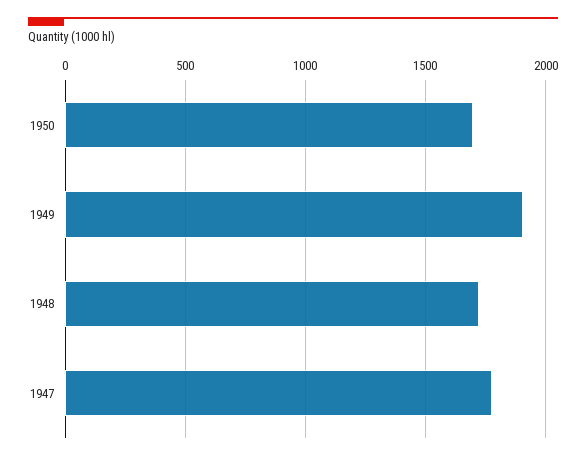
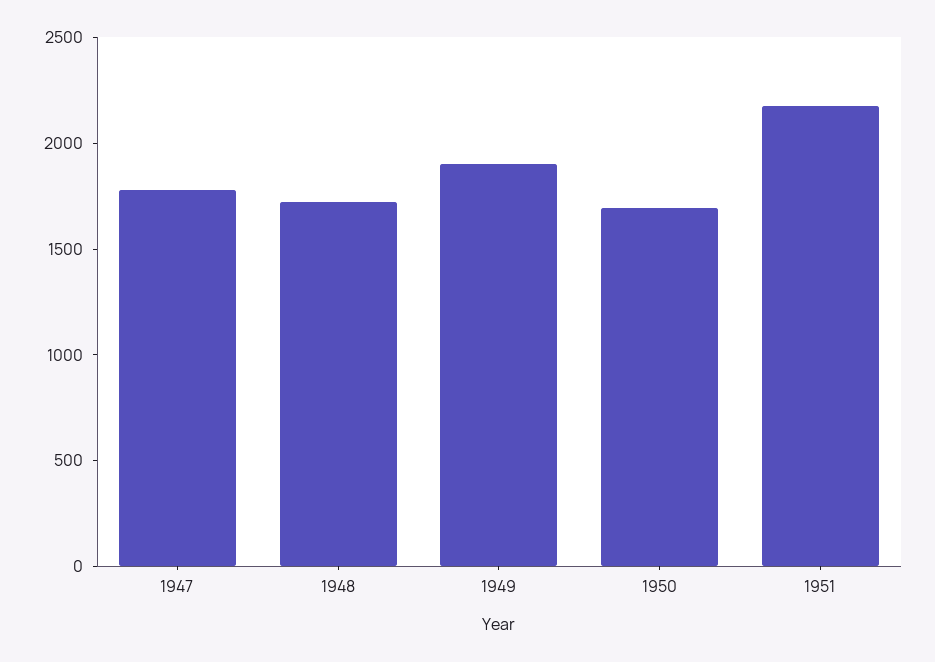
1951: none -> 2200

